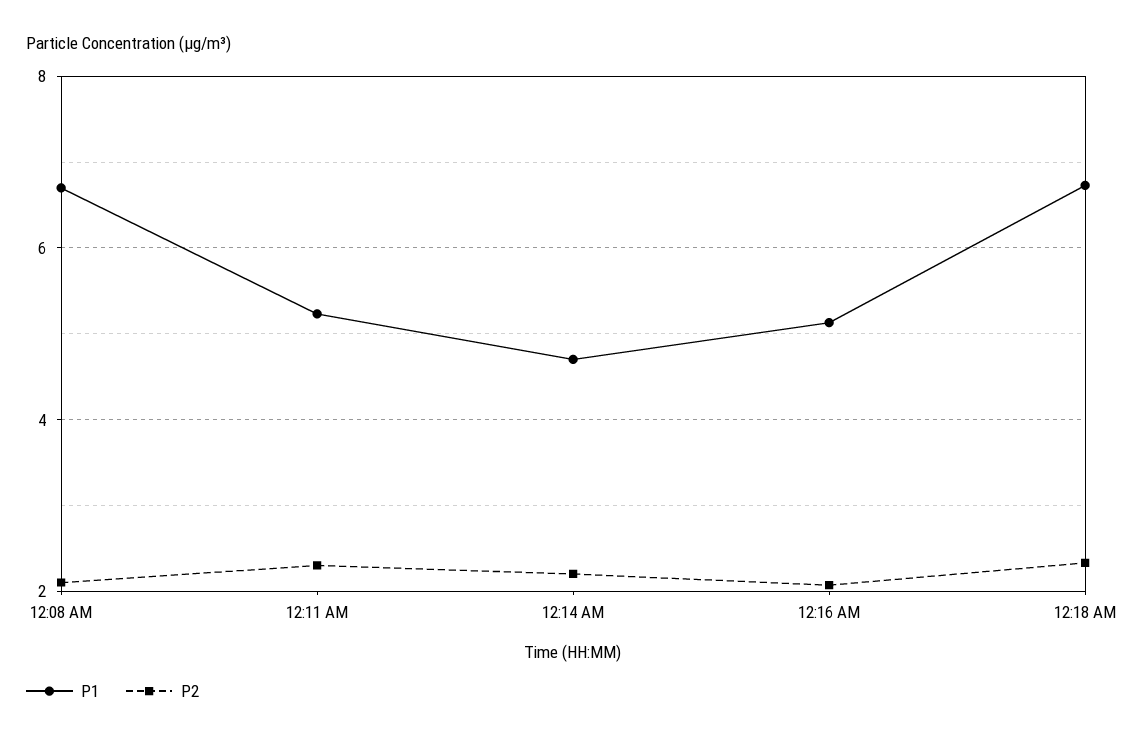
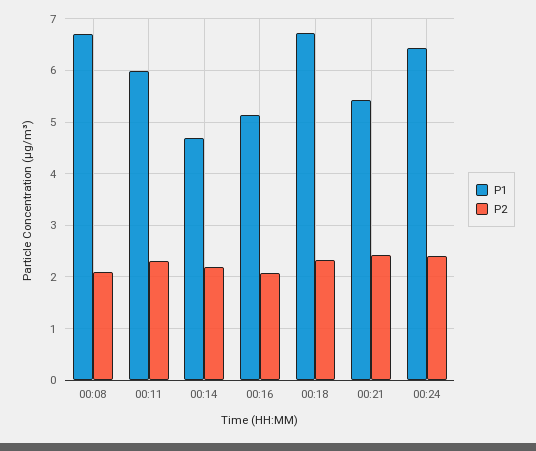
P1, 12:11 AM: 5.2 -> 6
P1, 00:21: none -> 5.4
P2, 00:21: none -> 2.4
P1, 00:24: none -> 6.4
P2, 00:24: none -> 2.4

